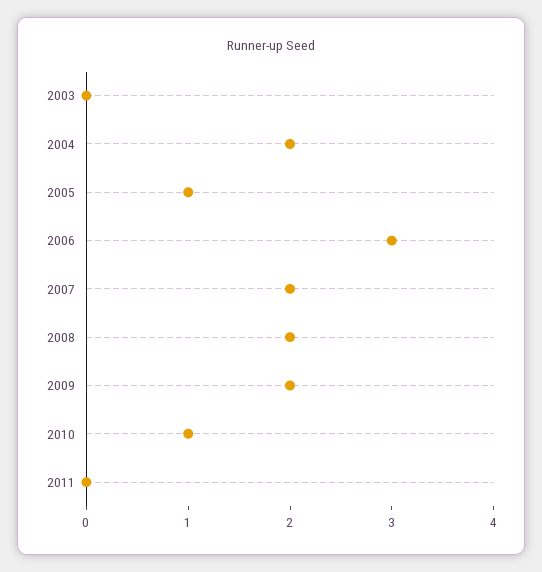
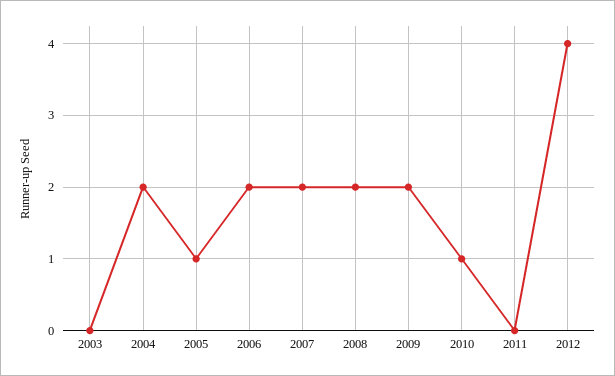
2006: 3 -> 2
2012: none -> 4

